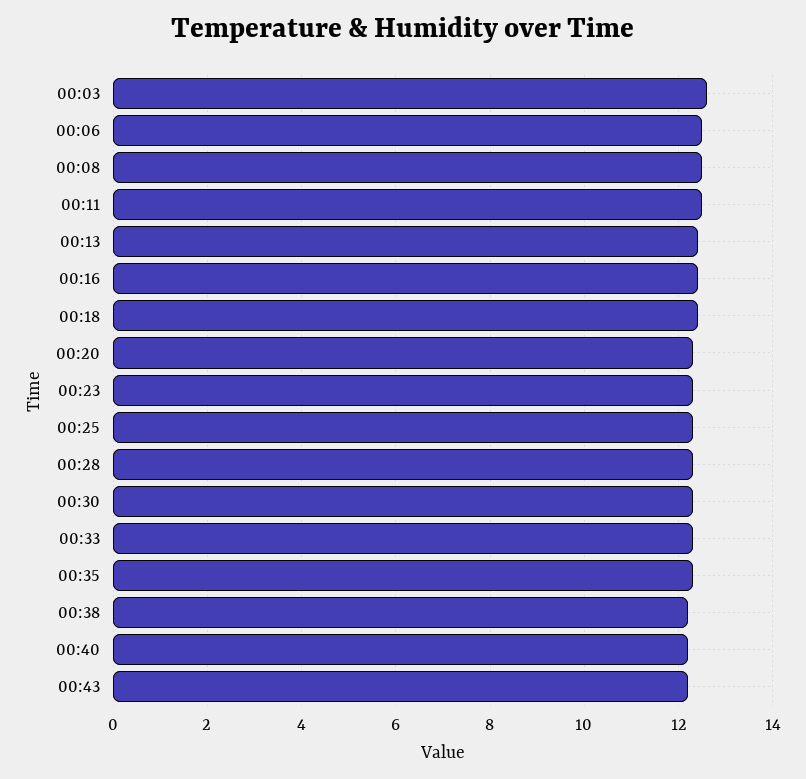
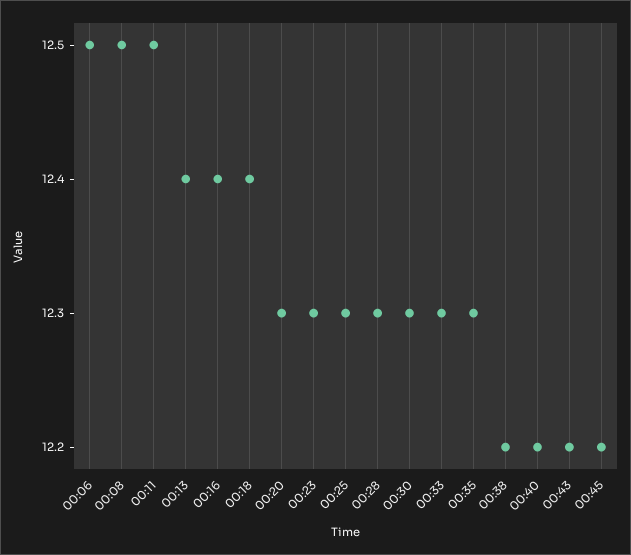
00:03: 12.5 -> none
00:45: none -> 12.2

